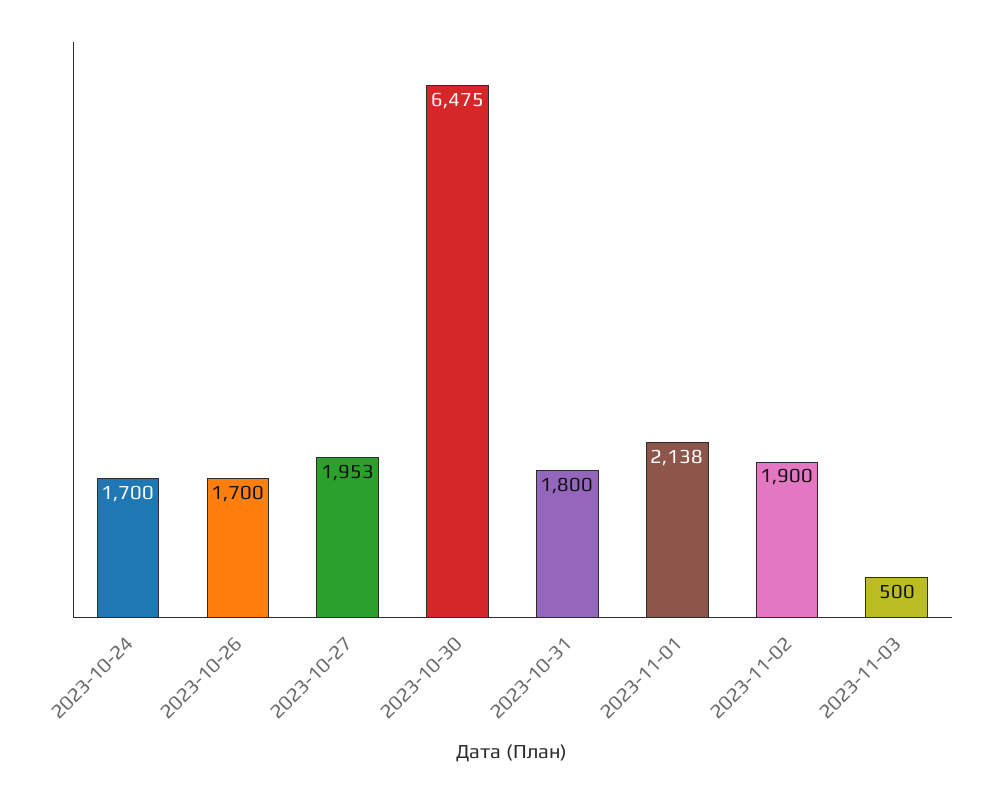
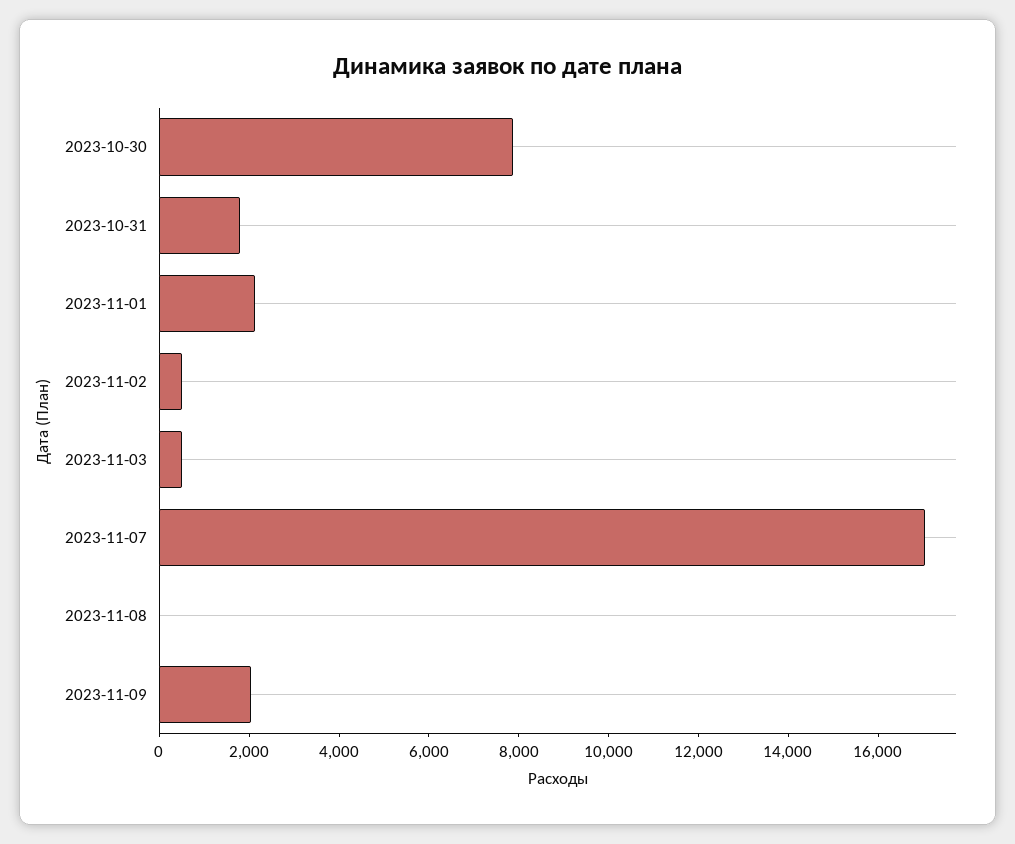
2023-10-24: 1700 -> none
2023-10-26: 1700 -> none
2023-10-27: 1953 -> none
2023-10-30: 6475 -> 8000
2023-11-02: 1900 -> 500
2023-11-07: none -> 17000
2023-11-08: none -> 0
2023-11-09: none -> 2000

